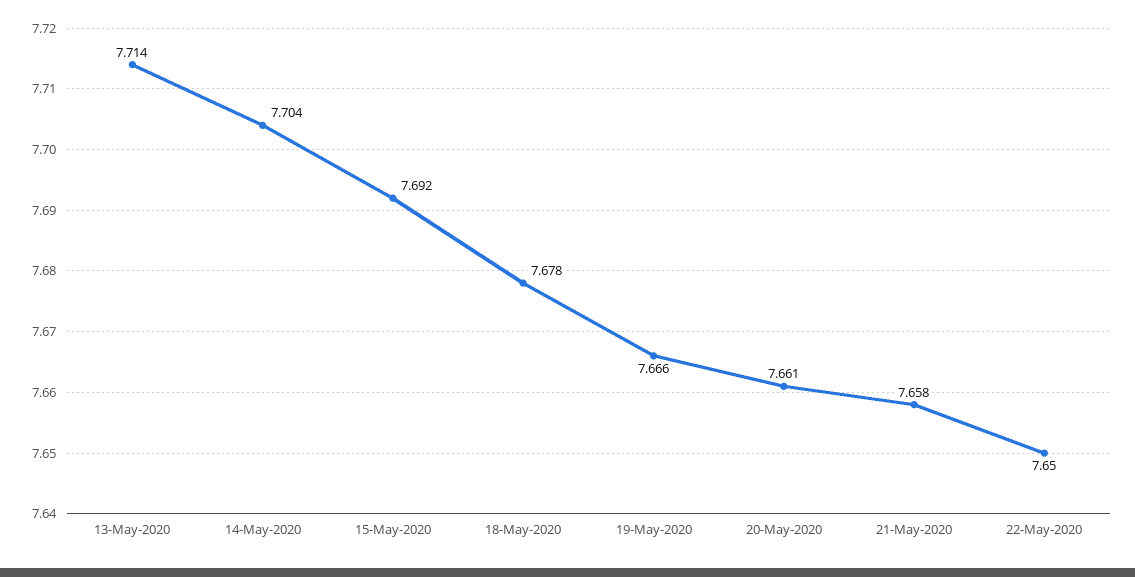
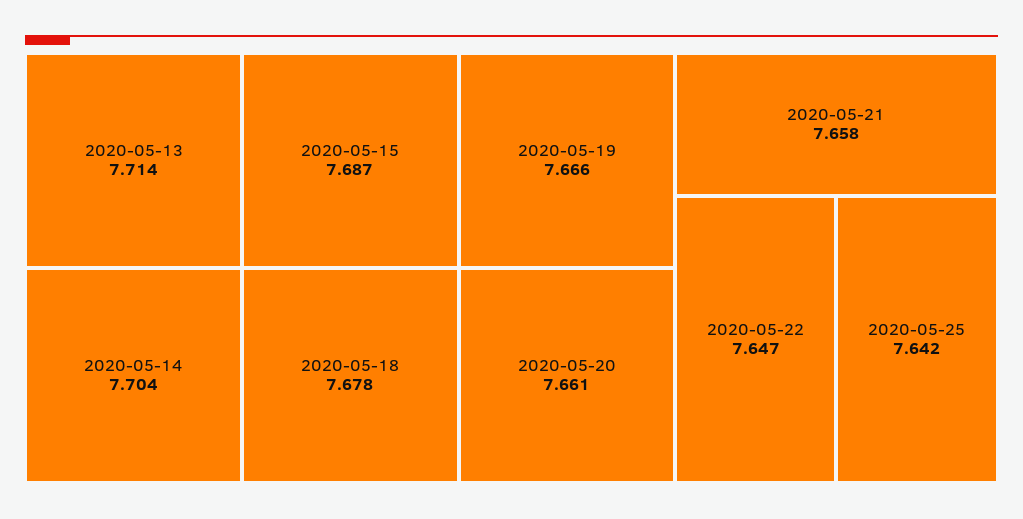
15-May-2020: 7.692 -> 7.687
22-May-2020: 7.65 -> 7.647
2020-05-25: none -> 7.642

